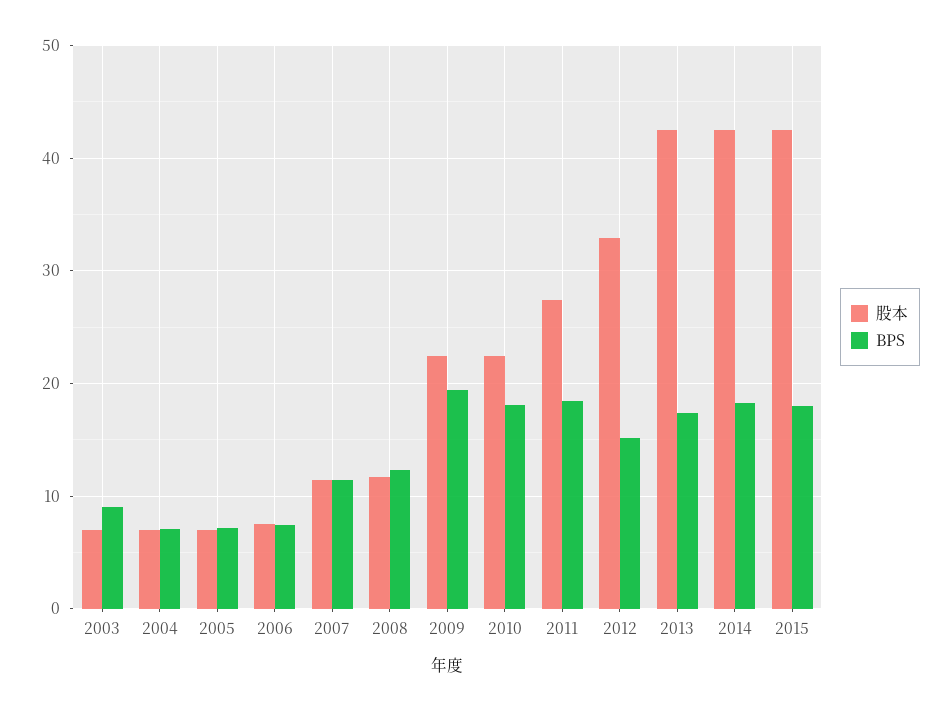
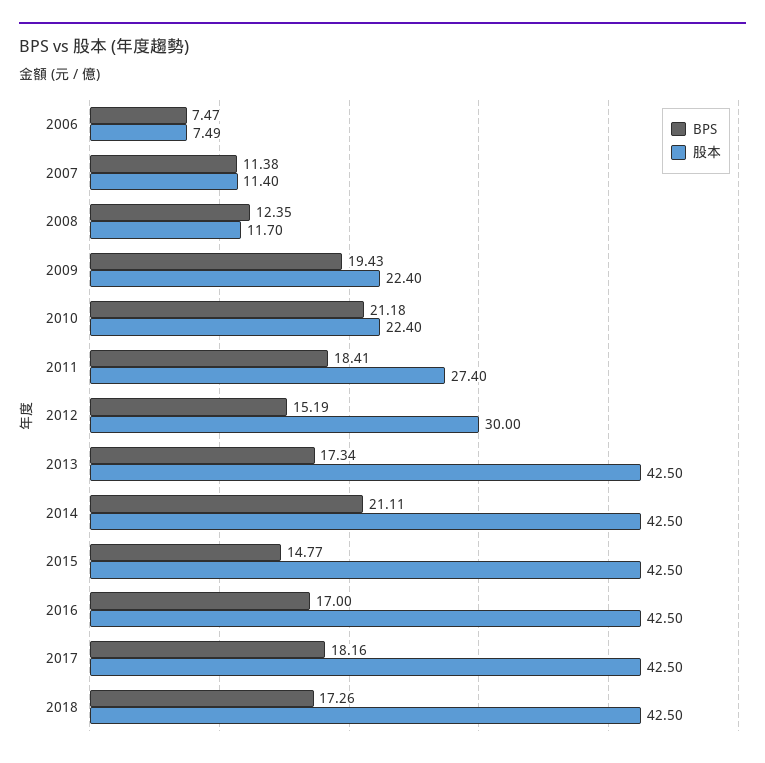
股本, 2003: 7 -> none
BPS, 2003: 9 -> none
股本, 2004: 7 -> none
BPS, 2004: 7 -> none
股本, 2005: 7 -> none
BPS, 2005: 7 -> none
BPS, 2010: 18 -> 21.18
股本, 2012: 33 -> 30
BPS, 2014: 18 -> 21.11
BPS, 2015: 18 -> 14.77
BPS, 2016: none -> 17
股本, 2016: none -> 42.5
BPS, 2017: none -> 18.16
股本, 2017: none -> 42.5
BPS, 2018: none -> 17.26
股本, 2018: none -> 42.5

